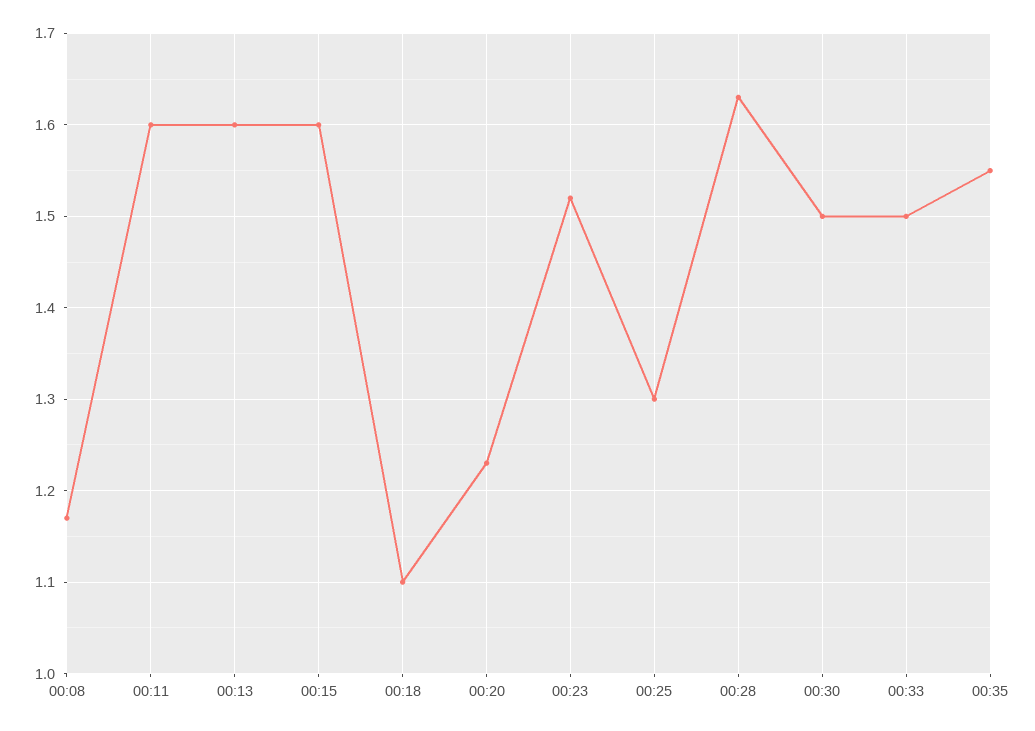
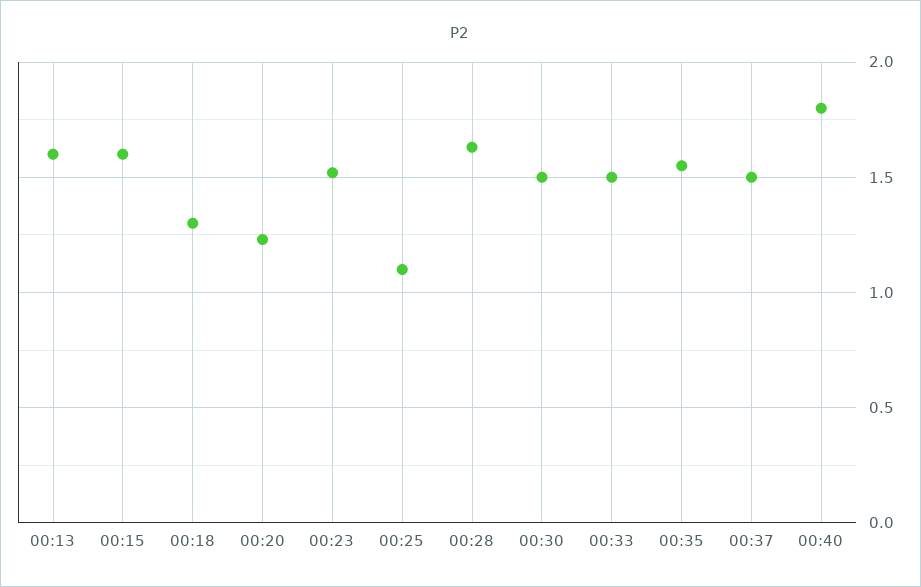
00:08: 1.17 -> none
00:11: 1.6 -> none
00:18: 1.1 -> 1.3
00:25: 1.3 -> 1.1
00:37: none -> 1.5
00:40: none -> 1.8

